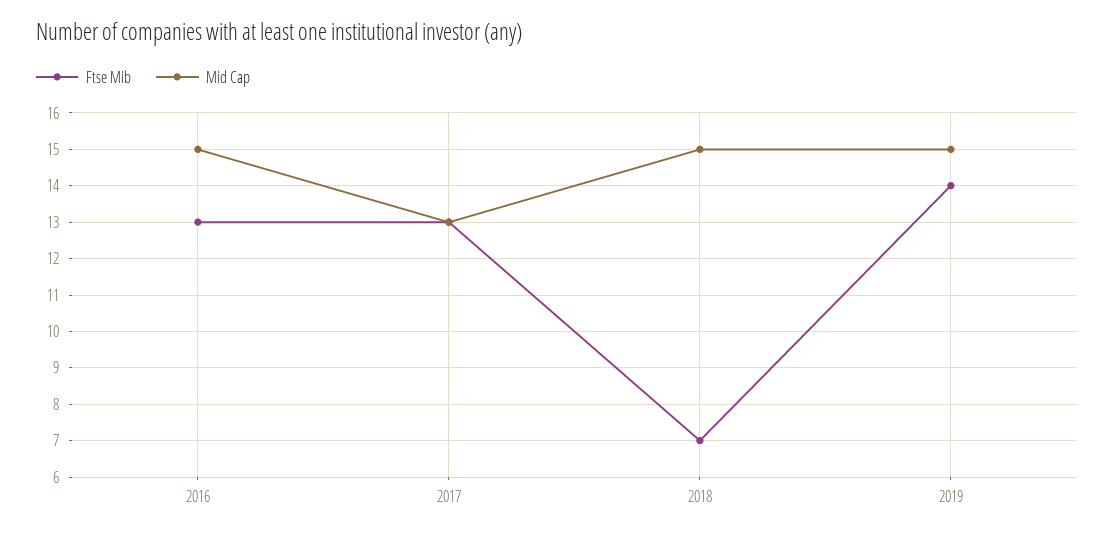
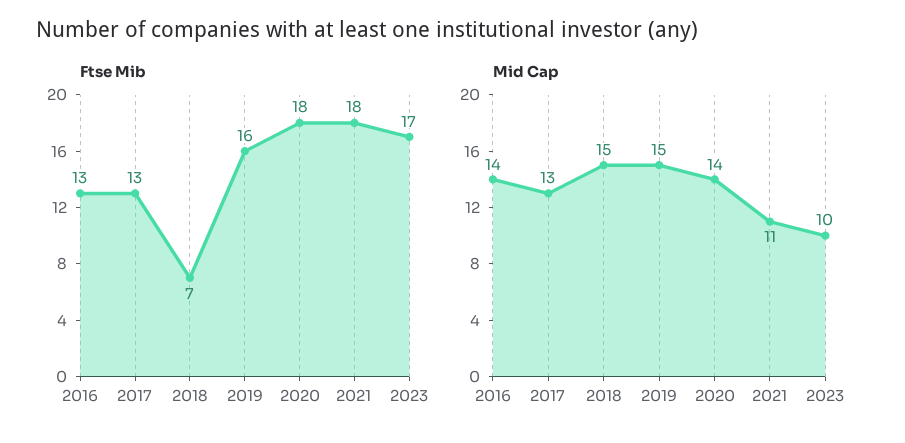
Mid Cap, 2016: 15 -> 14
Ftse Mib, 2019: 14 -> 16
Ftse Mib, 2020: none -> 18
Ftse Mib, 2021: none -> 18
Ftse Mib, 2023: none -> 17
Mid Cap, 2020: none -> 14
Mid Cap, 2021: none -> 11
Mid Cap, 2023: none -> 10

